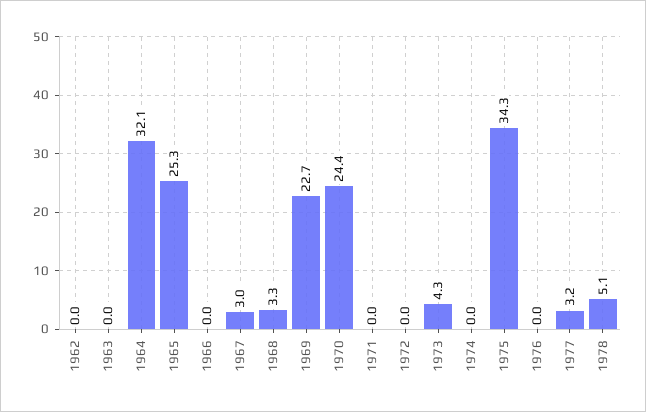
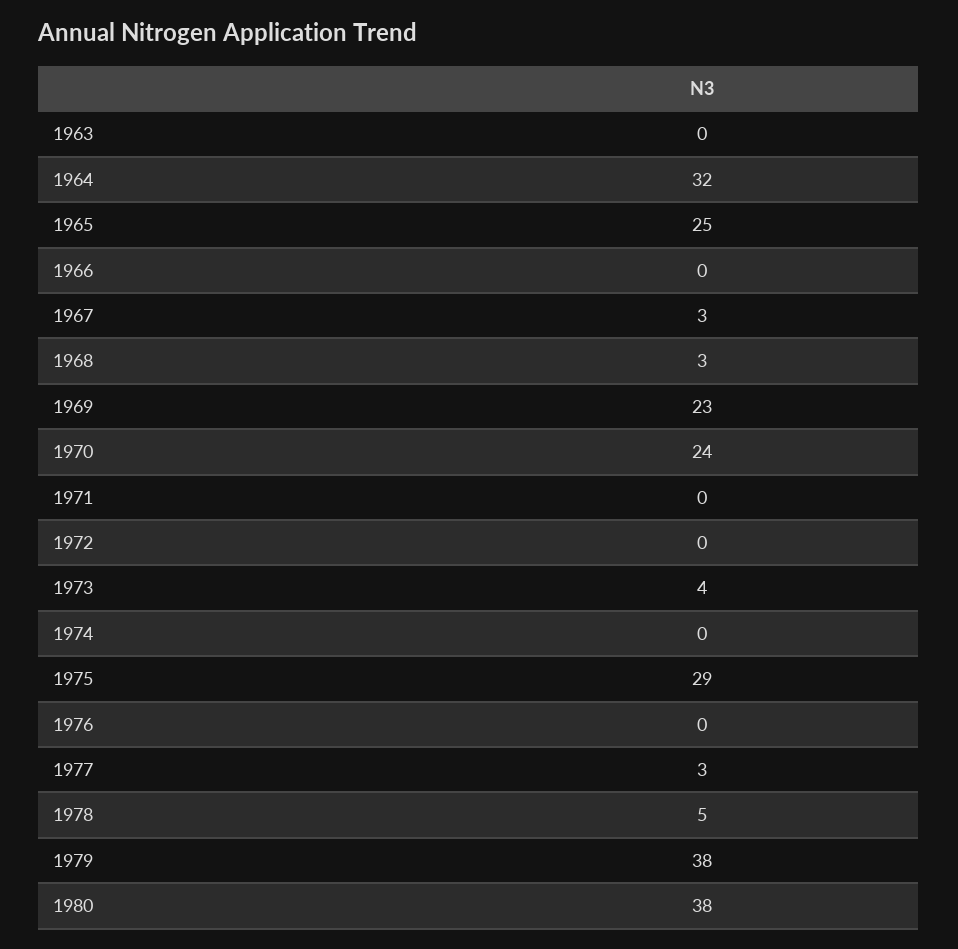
1962: 0 -> none
1975: 34.3 -> 29
1979: none -> 38
1980: none -> 38

